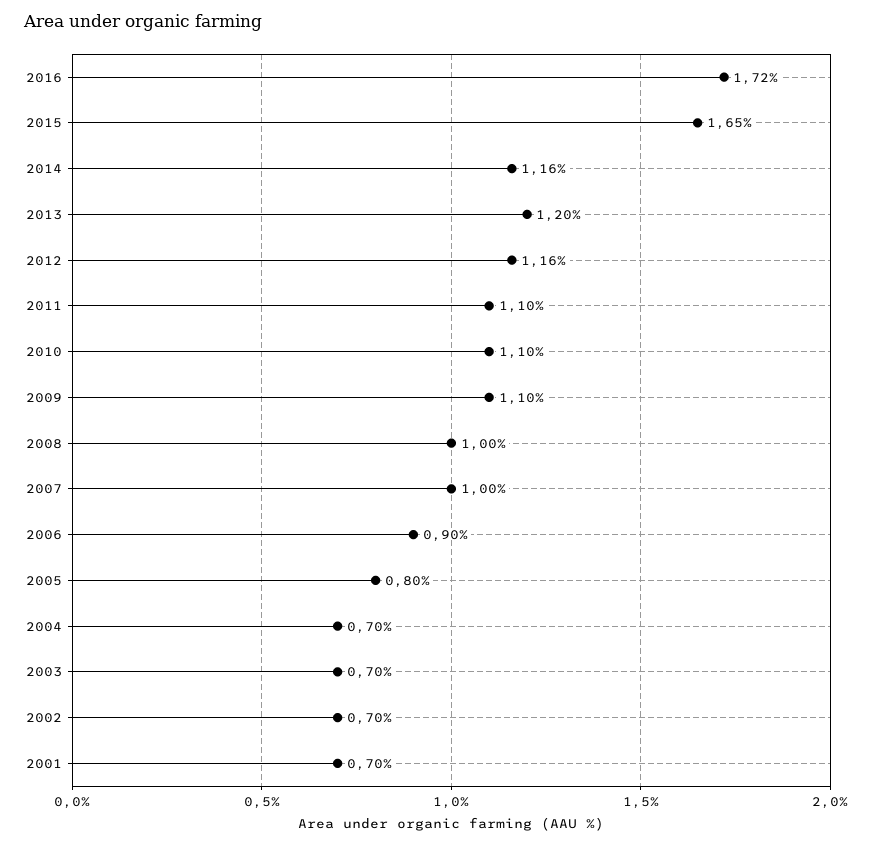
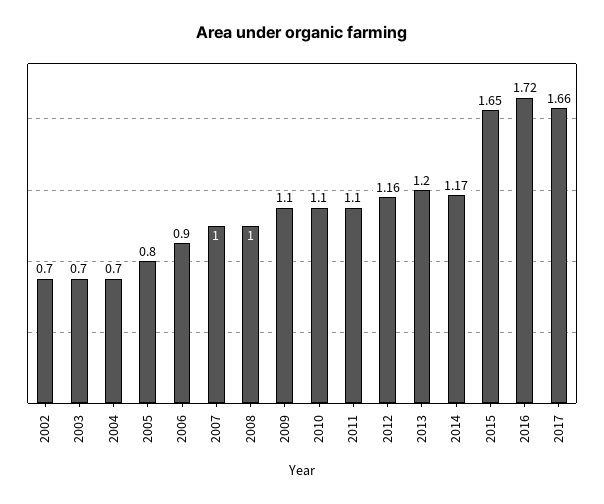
2014: 1.16 -> 1.17
2001: 0.7 -> none
2017: none -> 1.66

